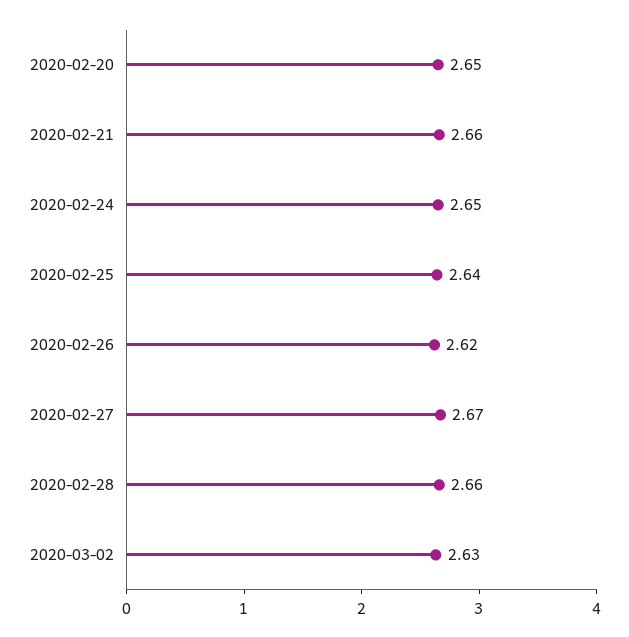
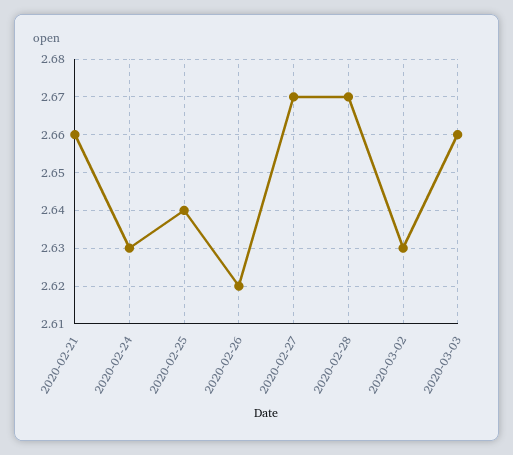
2020-02-20: 2.65 -> none
2020-02-24: 2.65 -> 2.63
2020-02-28: 2.66 -> 2.67
2020-03-03: none -> 2.66

